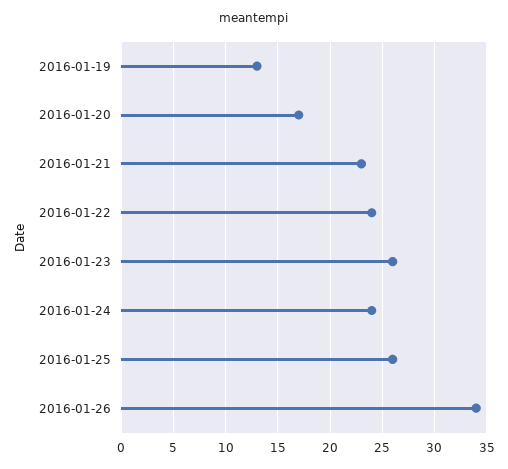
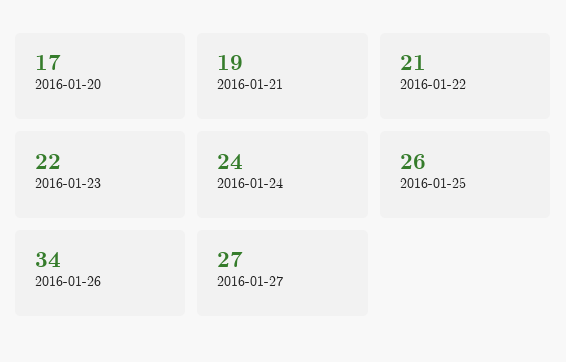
2016-01-19: 13 -> none
2016-01-21: 23 -> 19
2016-01-22: 24 -> 21
2016-01-23: 26 -> 22
2016-01-27: none -> 27

